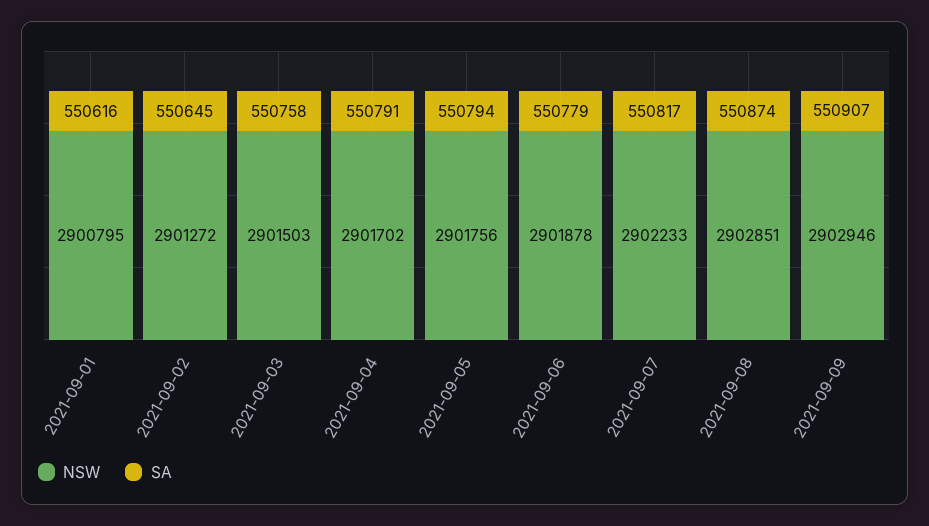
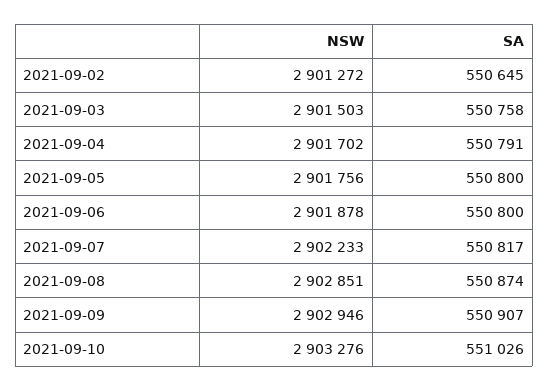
NSW, 2021-09-01: 2900795 -> none
SA, 2021-09-01: 550616 -> none
SA, 2021-09-05: 550794 -> 550800
SA, 2021-09-06: 550779 -> 550800
NSW, 2021-09-10: none -> 2903276
SA, 2021-09-10: none -> 551026

